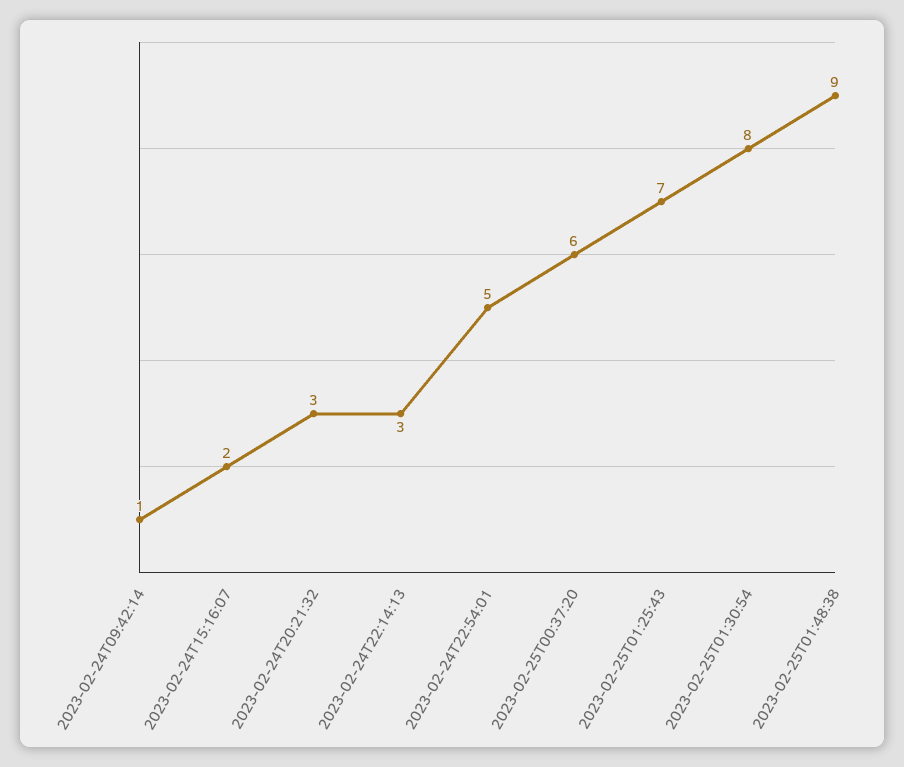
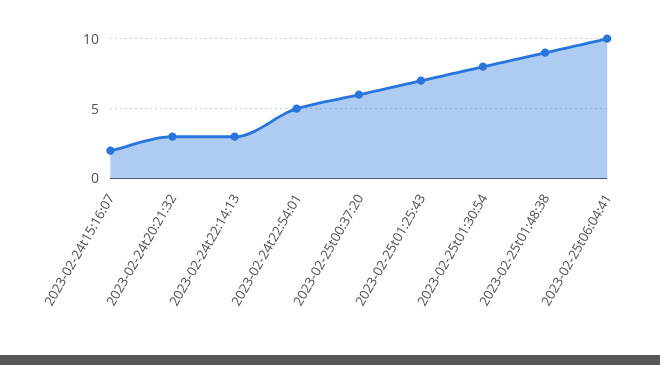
2023-02-24T09:42:14: 1 -> none
2023-02-25t06:04:41: none -> 10

